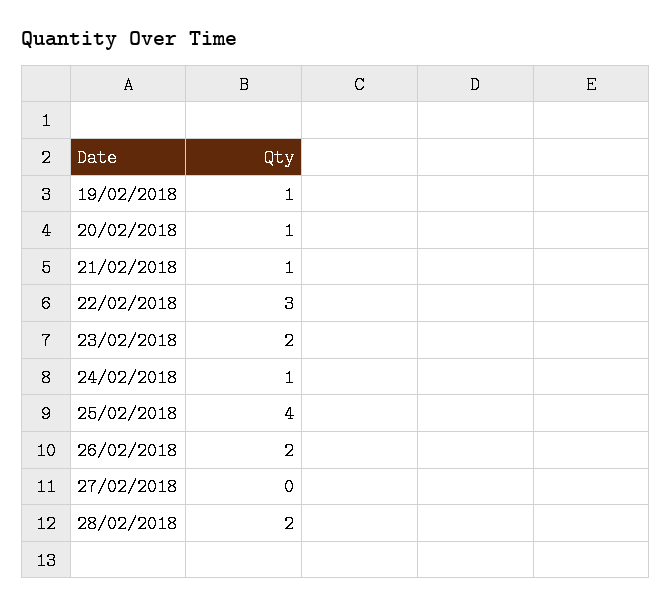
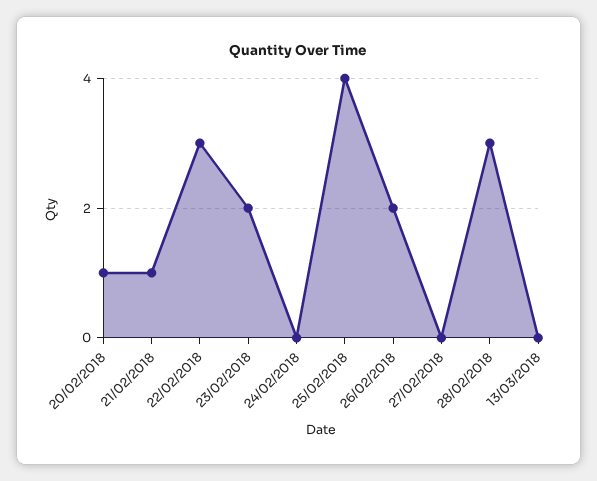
19/02/2018: 1 -> none
24/02/2018: 1 -> 0
28/02/2018: 2 -> 3
13/03/2018: none -> 0

